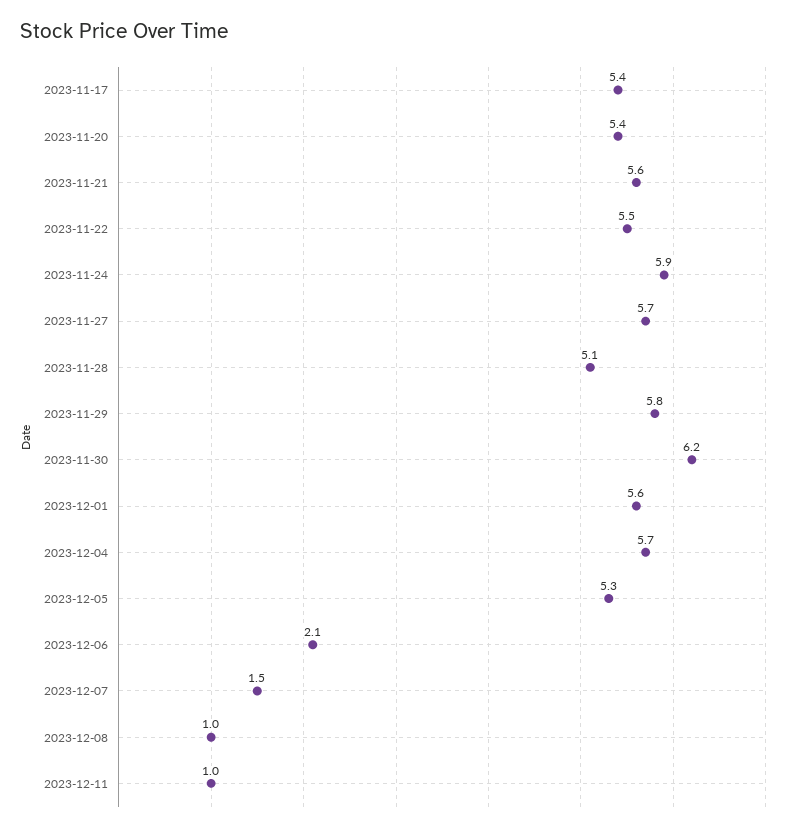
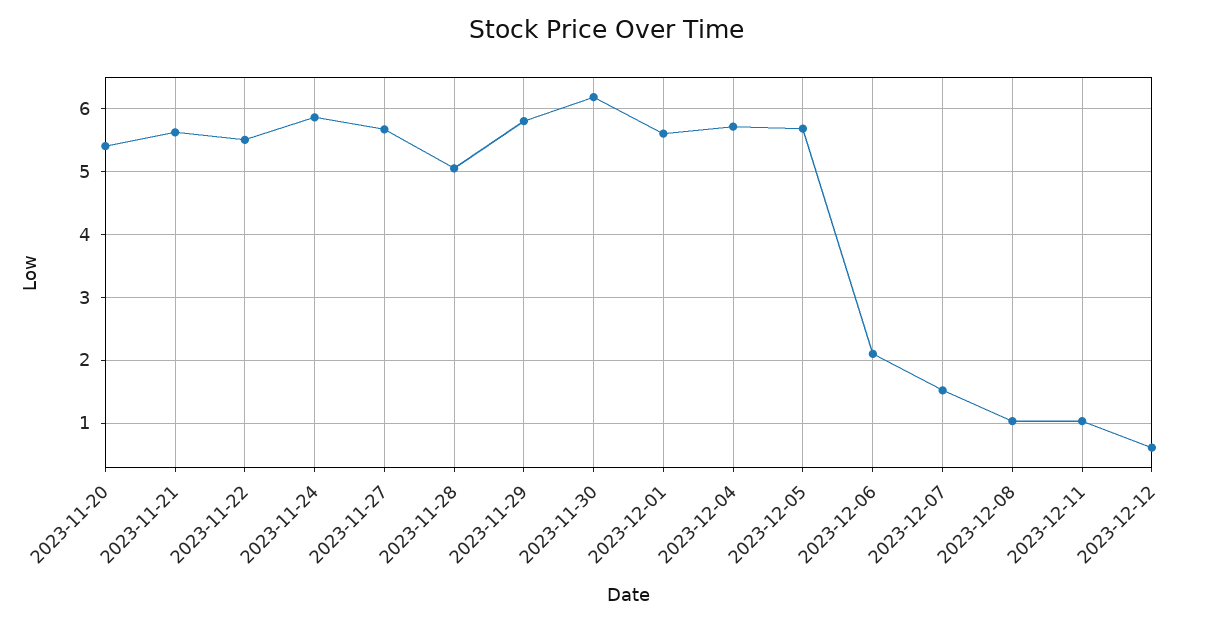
2023-11-17: 5.4 -> none
2023-12-05: 5.3 -> 5.7
2023-12-12: none -> 0.6

